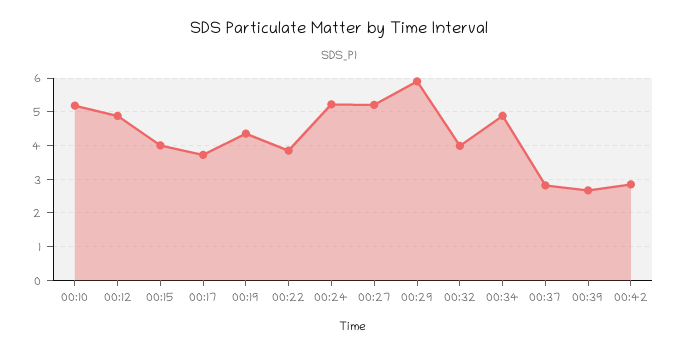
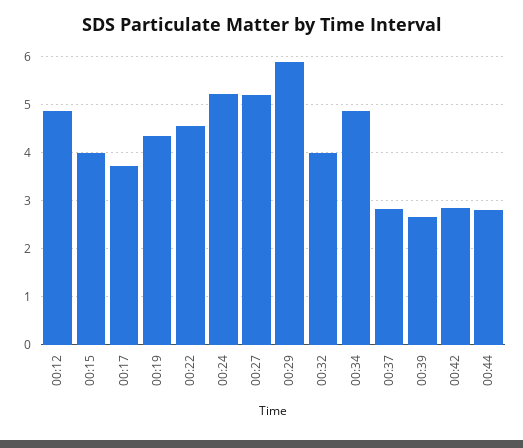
00:10: 5.2 -> none
00:22: 3.8 -> 4.6
00:44: none -> 2.8

